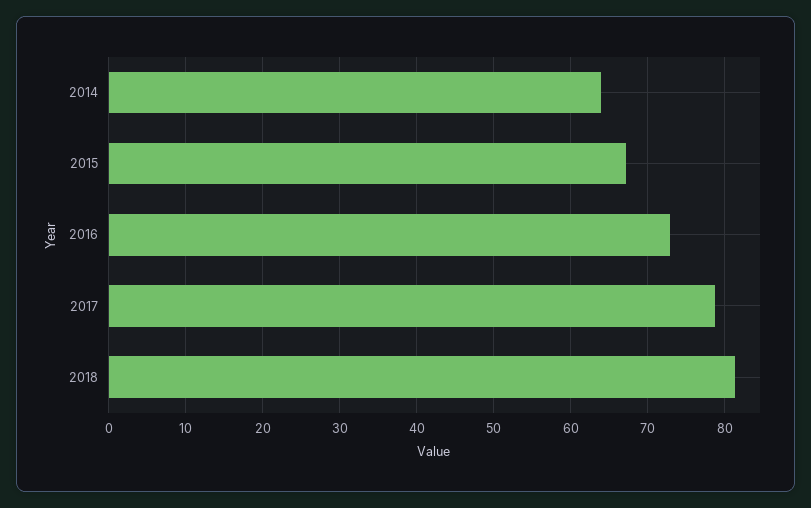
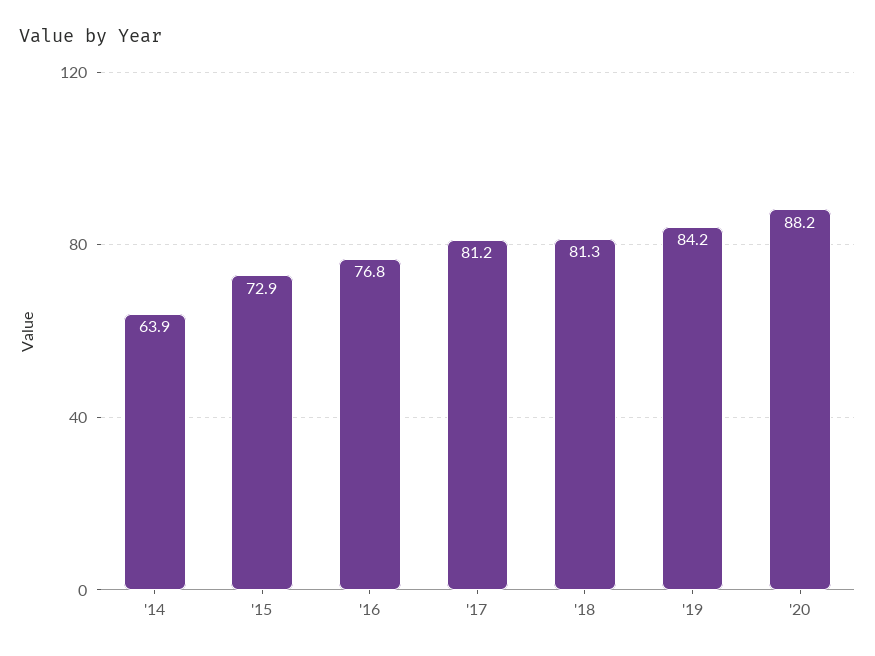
2015: 67 -> 72.9
2016: 73 -> 76.8
2017: 79 -> 81.2
'19: none -> 84.2
'20: none -> 88.2

